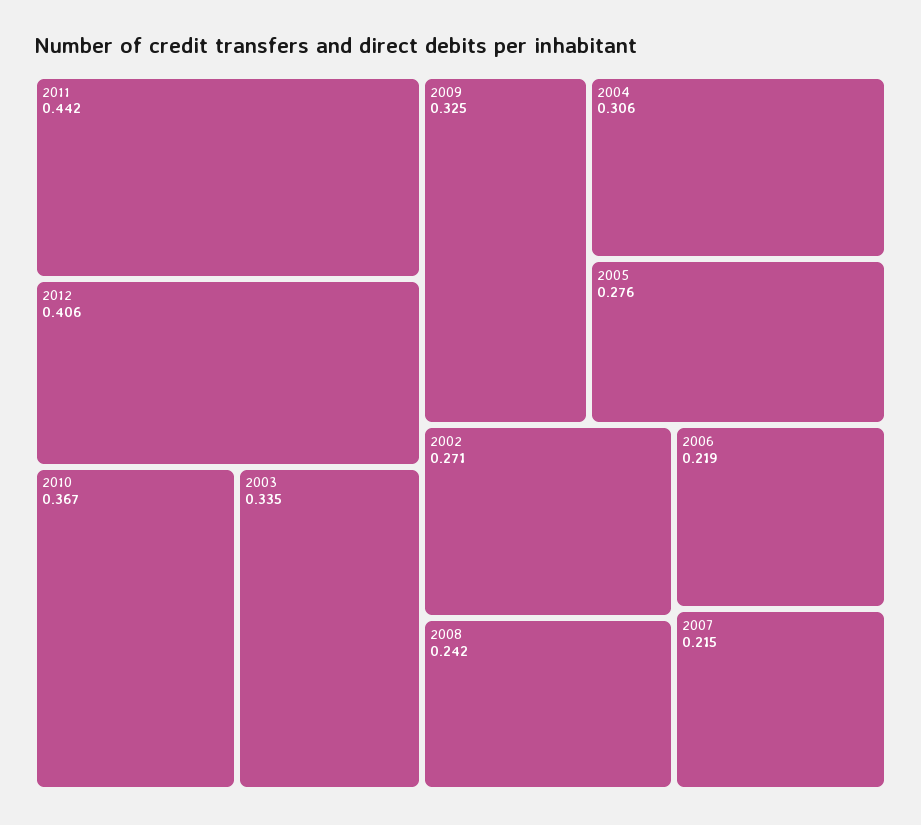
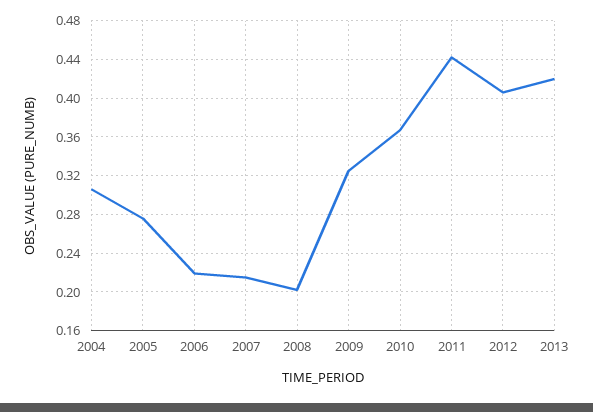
2003: 0.335 -> none
2002: 0.271 -> none
2008: 0.242 -> 0.2
2013: none -> 0.42

